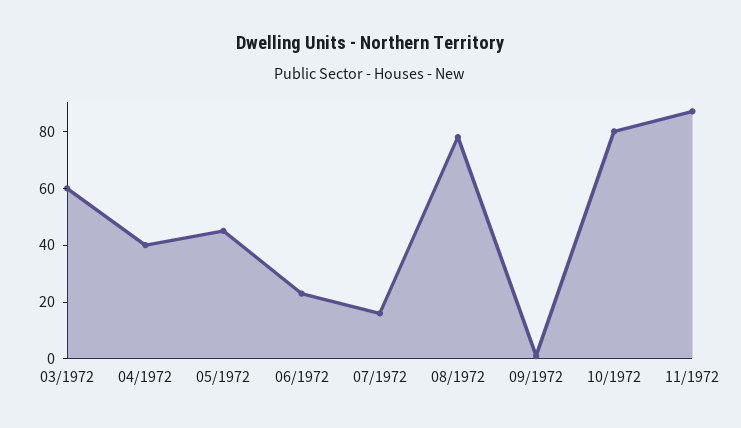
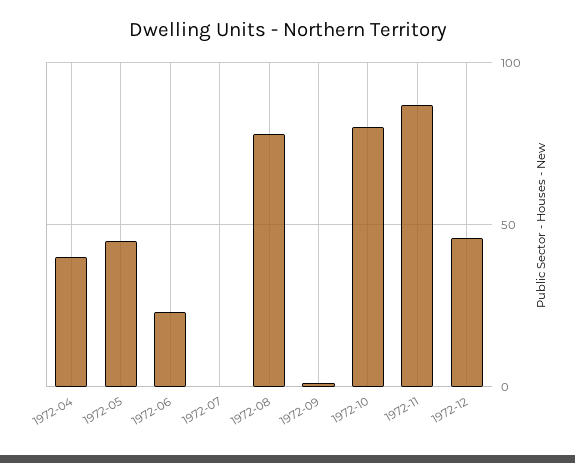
03/1972: 60 -> none
07/1972: 15 -> 0
1972-12: none -> 45

